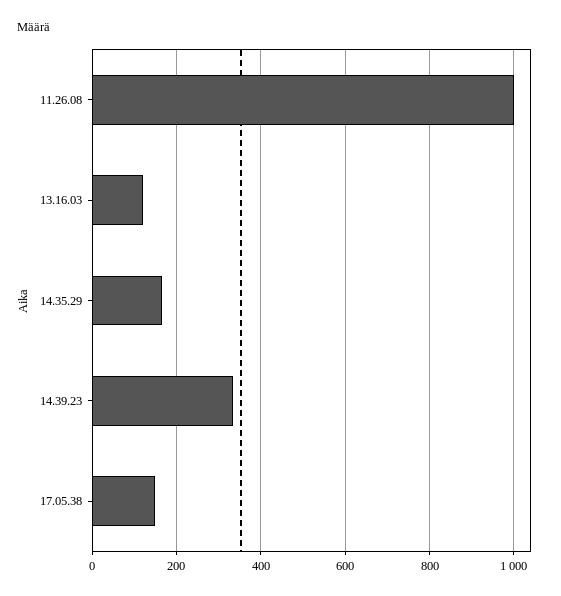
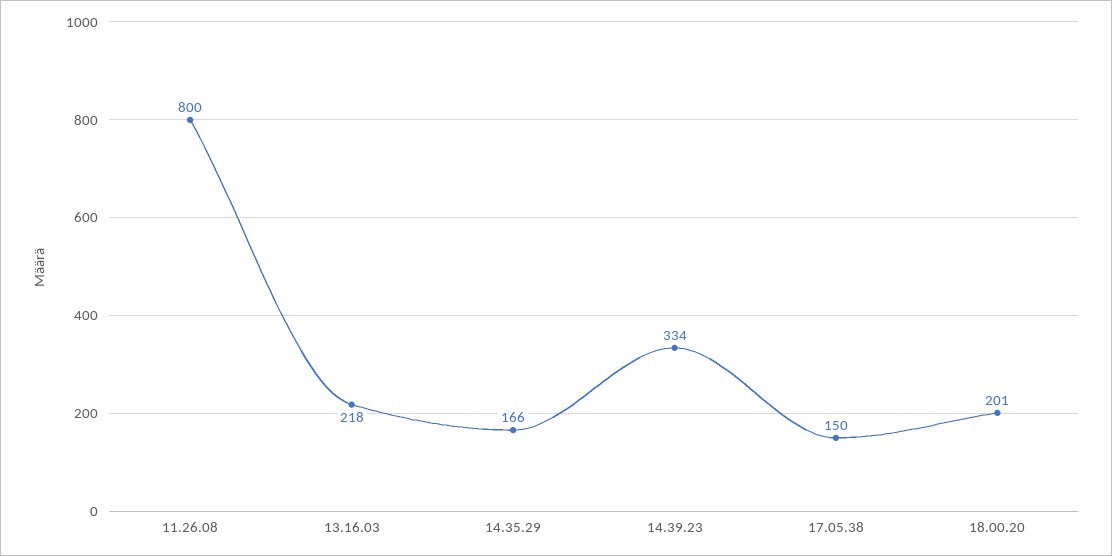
11.26.08: 1000 -> 800
13.16.03: 120 -> 218
18.00.20: none -> 201

